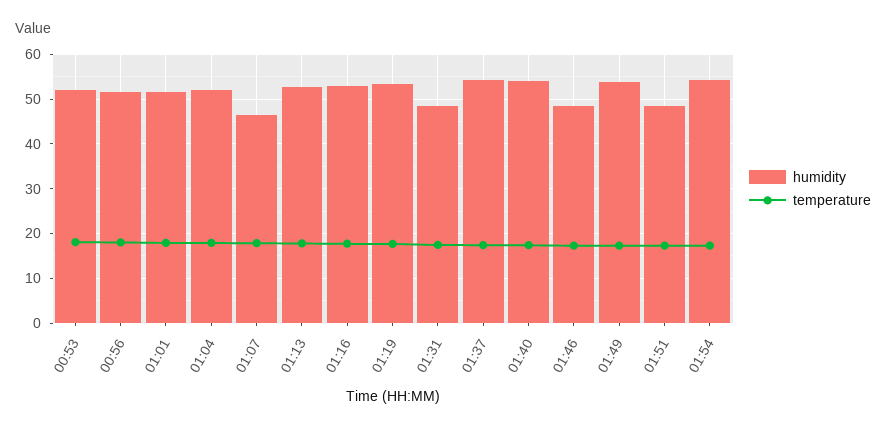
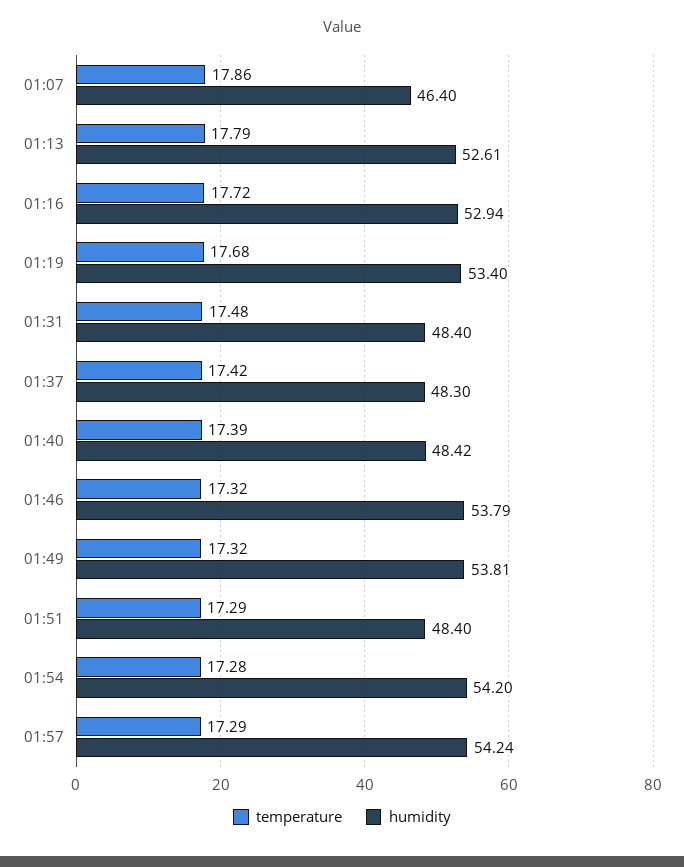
humidity, 00:53: 52 -> none
temperature, 00:53: 18 -> none
humidity, 00:56: 52 -> none
temperature, 00:56: 18 -> none
humidity, 01:01: 52 -> none
temperature, 01:01: 18 -> none
humidity, 01:04: 52 -> none
temperature, 01:04: 18 -> none
humidity, 01:37: 54 -> 48.3
humidity, 01:40: 54 -> 48.42
humidity, 01:46: 48 -> 53.79
temperature, 01:57: none -> 17.29
humidity, 01:57: none -> 54.24

